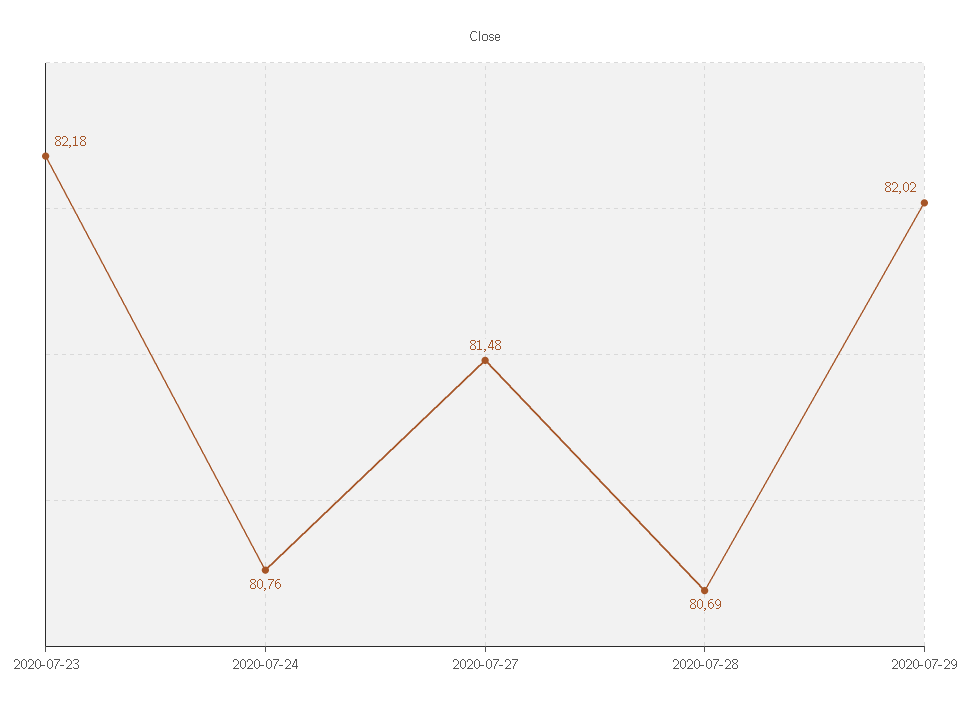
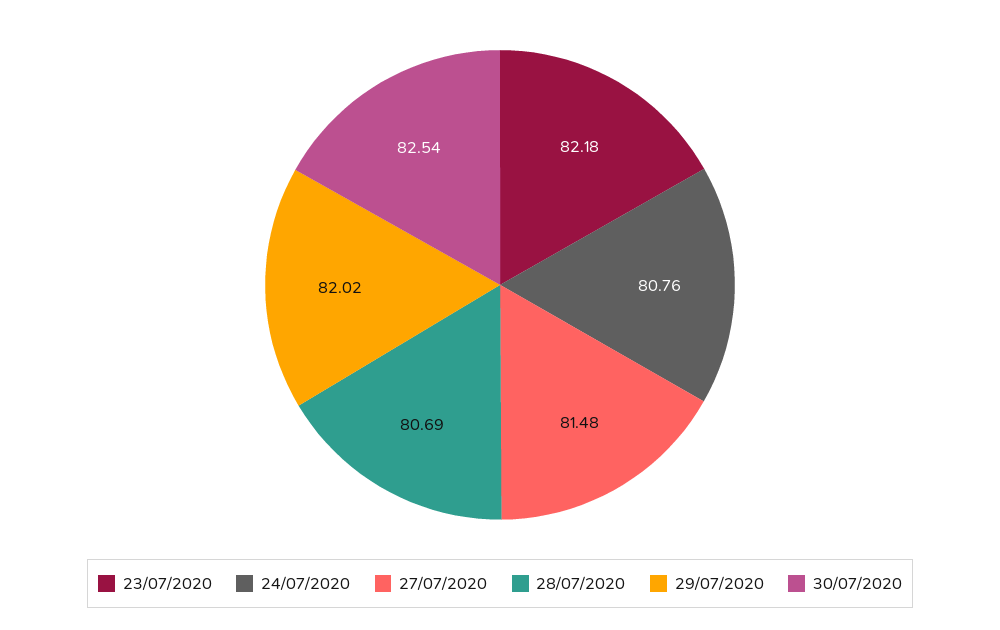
30/07/2020: none -> 82.54

